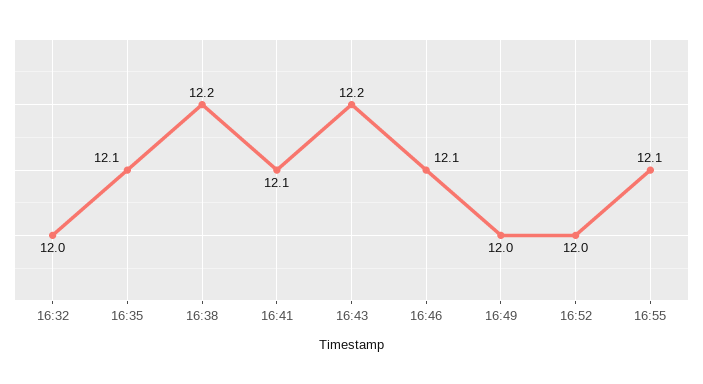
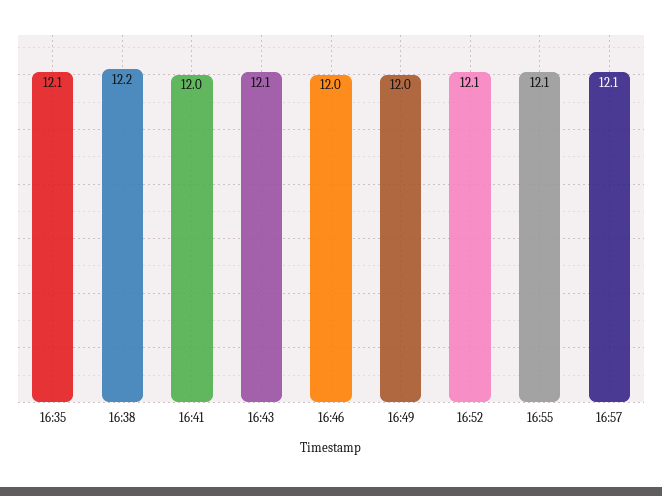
16:32: 12 -> none
16:41: 12.1 -> 12
16:43: 12.2 -> 12.1
16:46: 12.1 -> 12
16:52: 12 -> 12.1
16:57: none -> 12.1

